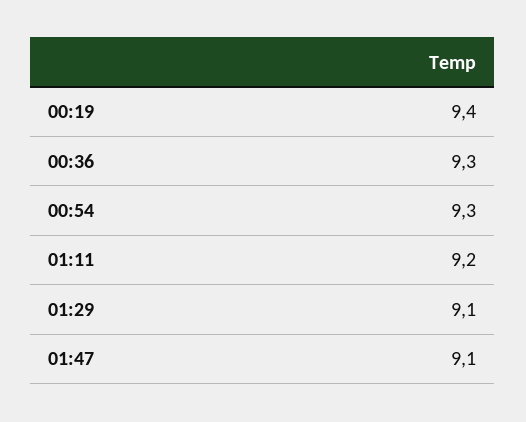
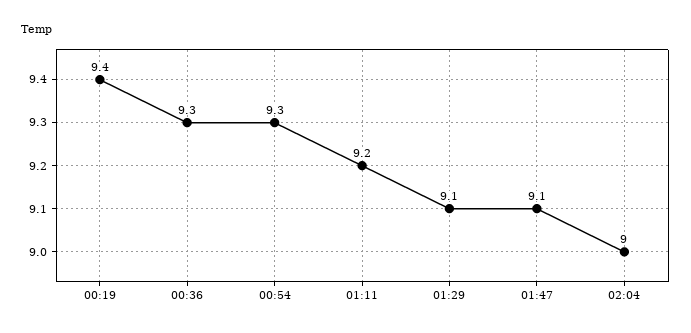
02:04: none -> 9

